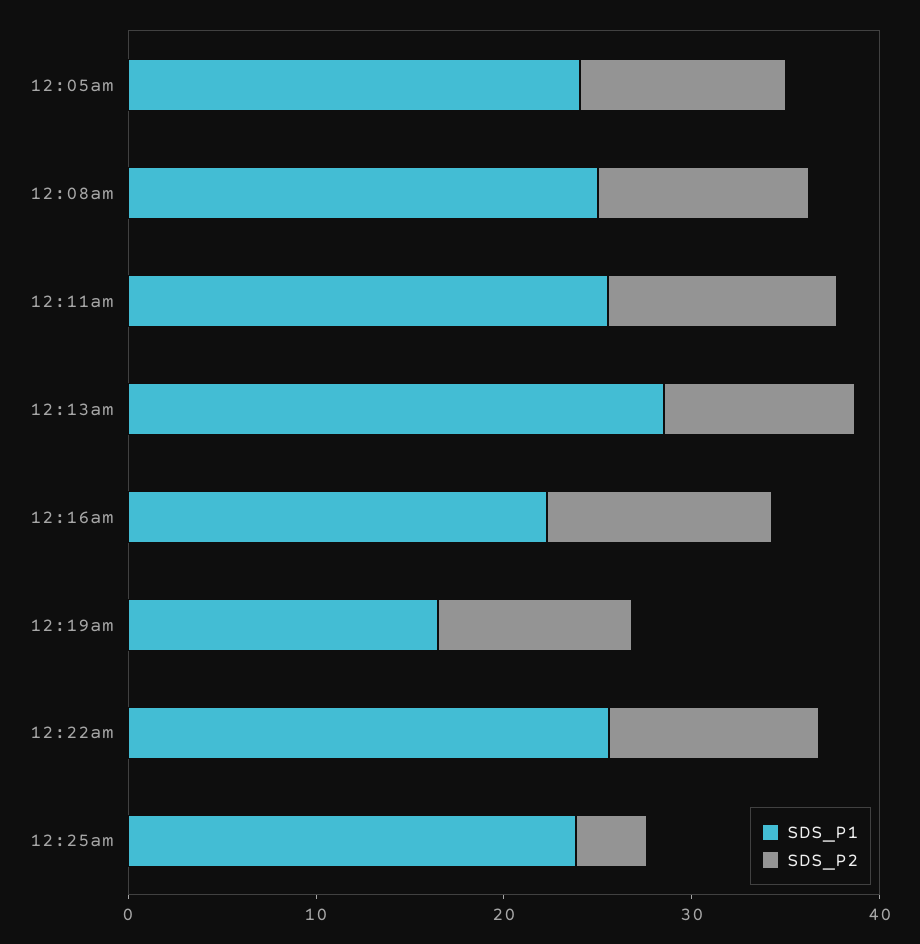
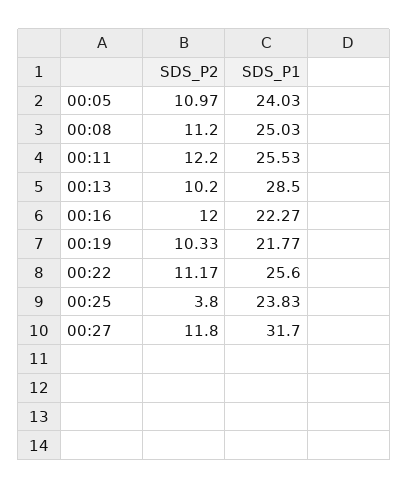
SDS_P1, 12:19am: 16 -> 21.77
SDS_P2, 00:27: none -> 11.8
SDS_P1, 00:27: none -> 31.7

